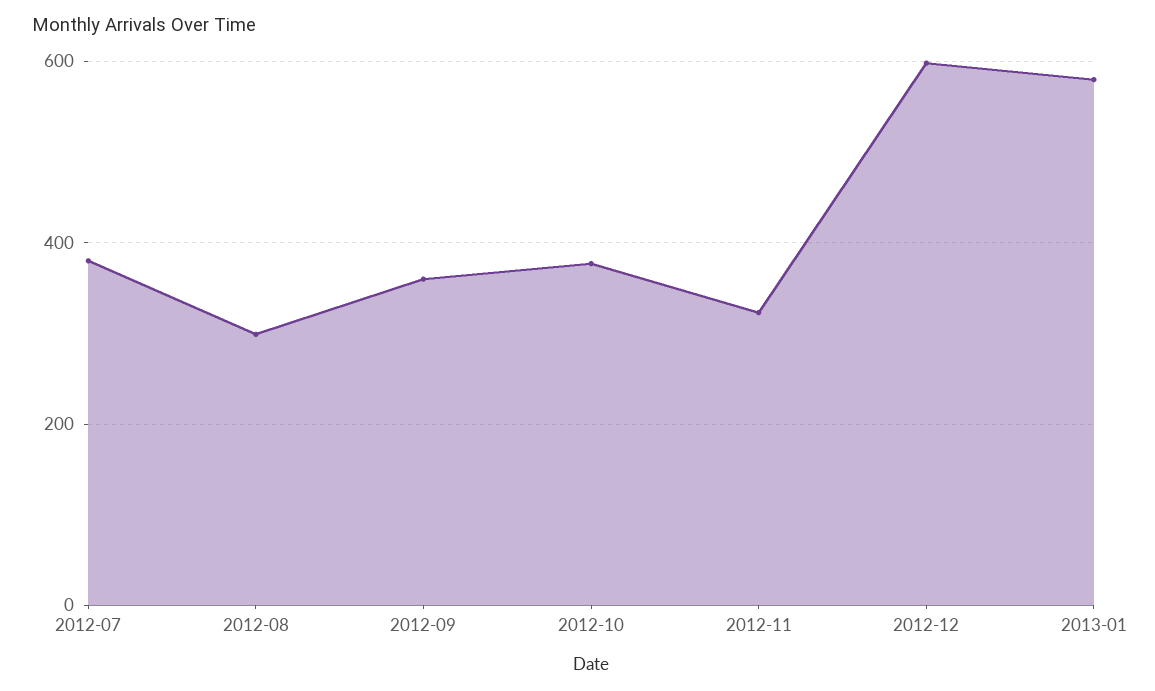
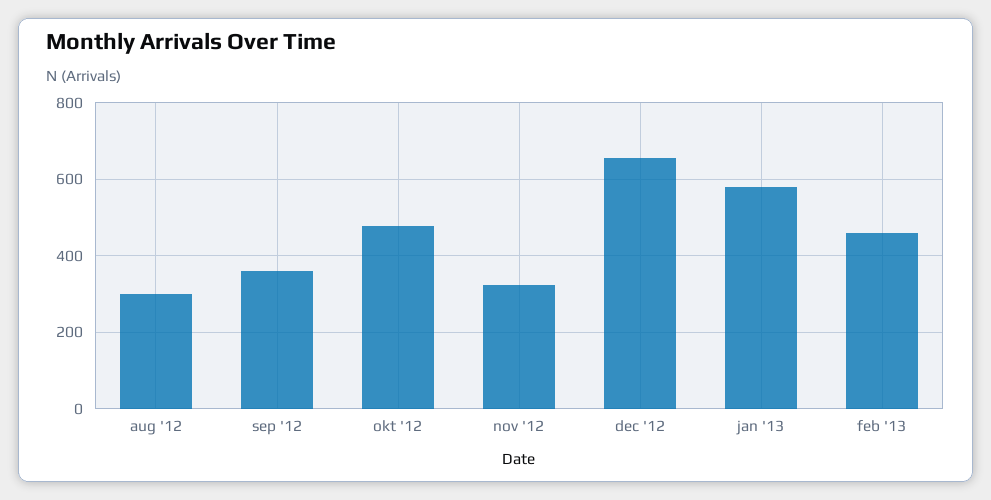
2012-07: 380 -> none
2012-10: 380 -> 480
2012-12: 600 -> 660
feb '13: none -> 460

